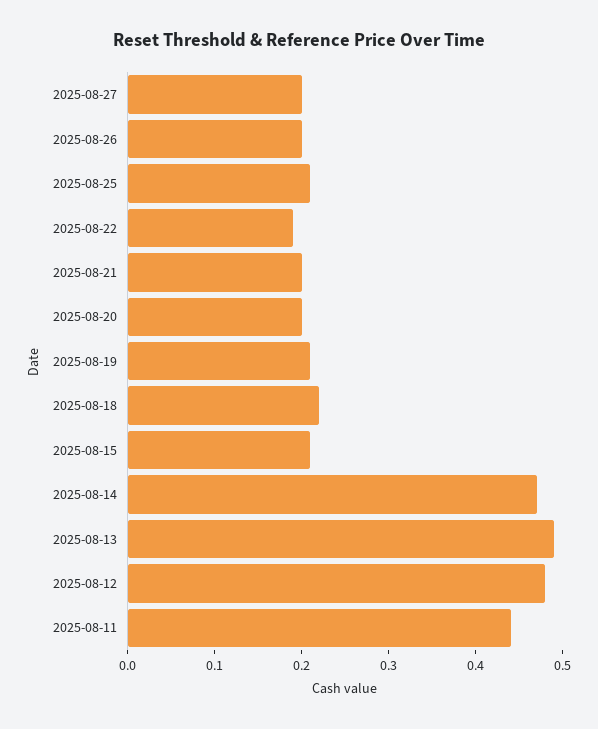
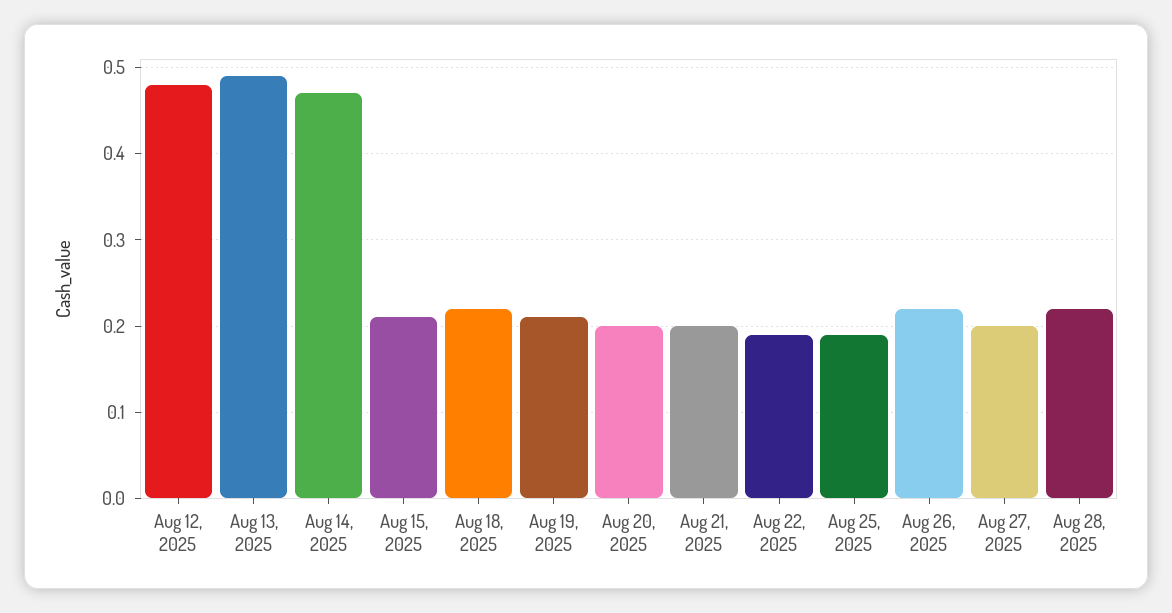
2025-08-26: 0.2 -> 0.22
2025-08-25: 0.21 -> 0.19
2025-08-11: 0.44 -> none
Aug 28, 2025: none -> 0.22

